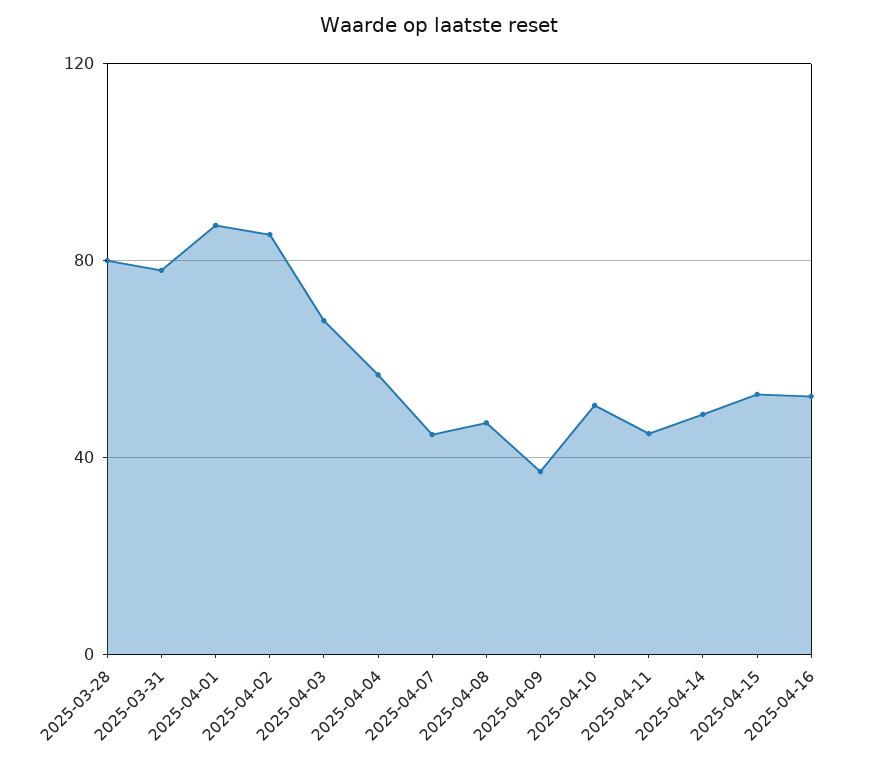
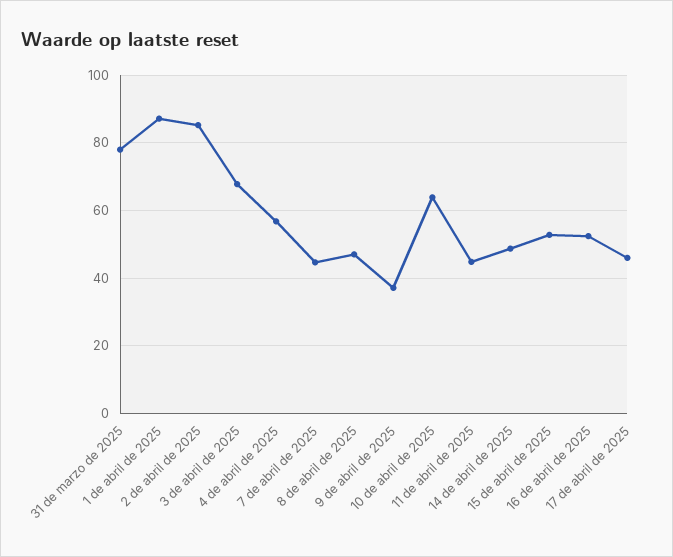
2025-03-28: 80 -> none
2025-04-10: 50 -> 64
17 de abril de 2025: none -> 46

